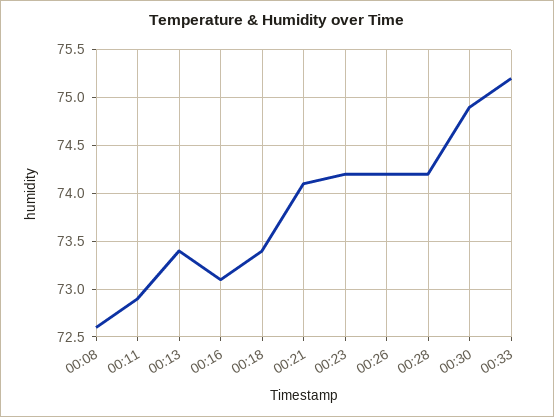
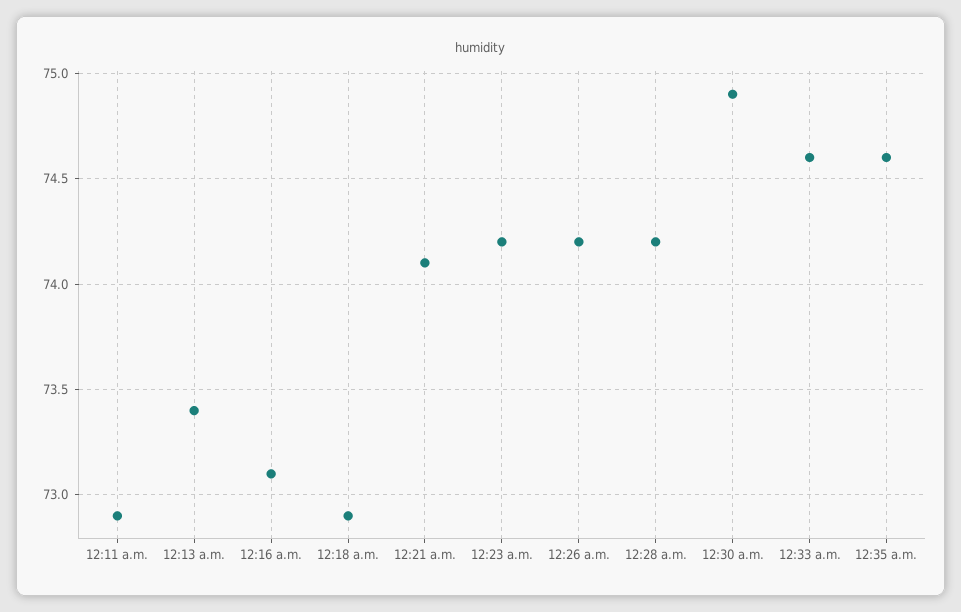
00:08: 72.6 -> none
00:18: 73.4 -> 72.9
00:33: 75.2 -> 74.6
12:35 a.m.: none -> 74.6

